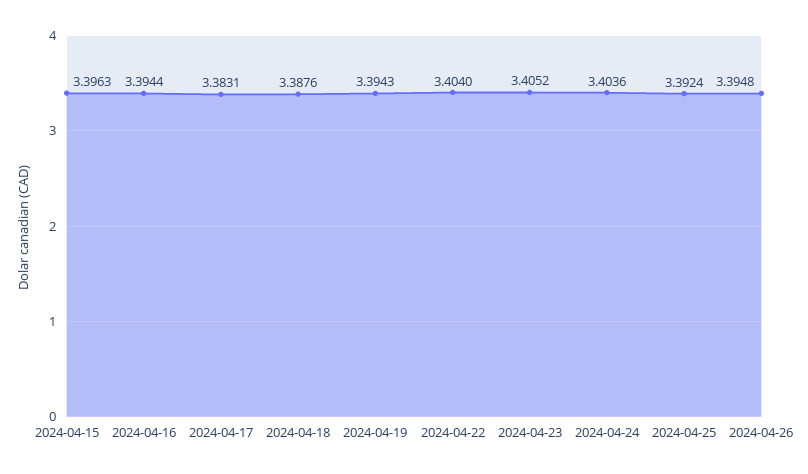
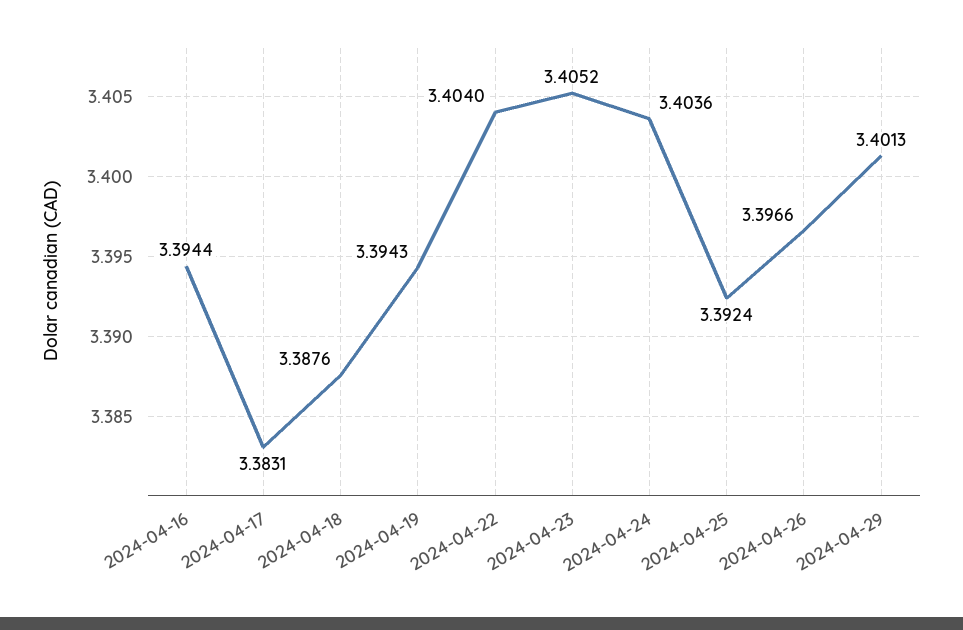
2024-04-15: 3.3963 -> none
2024-04-26: 3.3948 -> 3.3966
2024-04-29: none -> 3.4013

